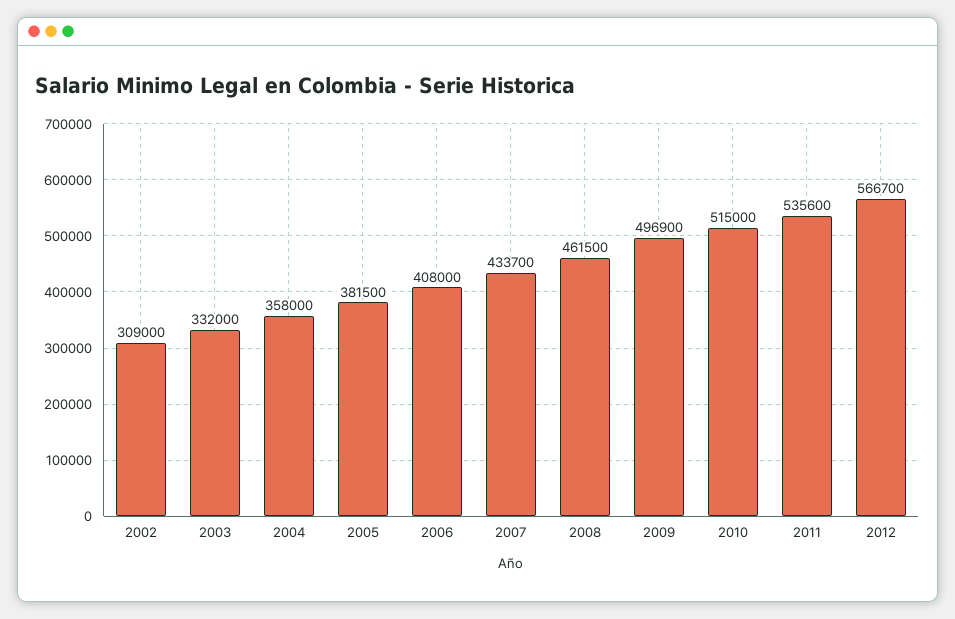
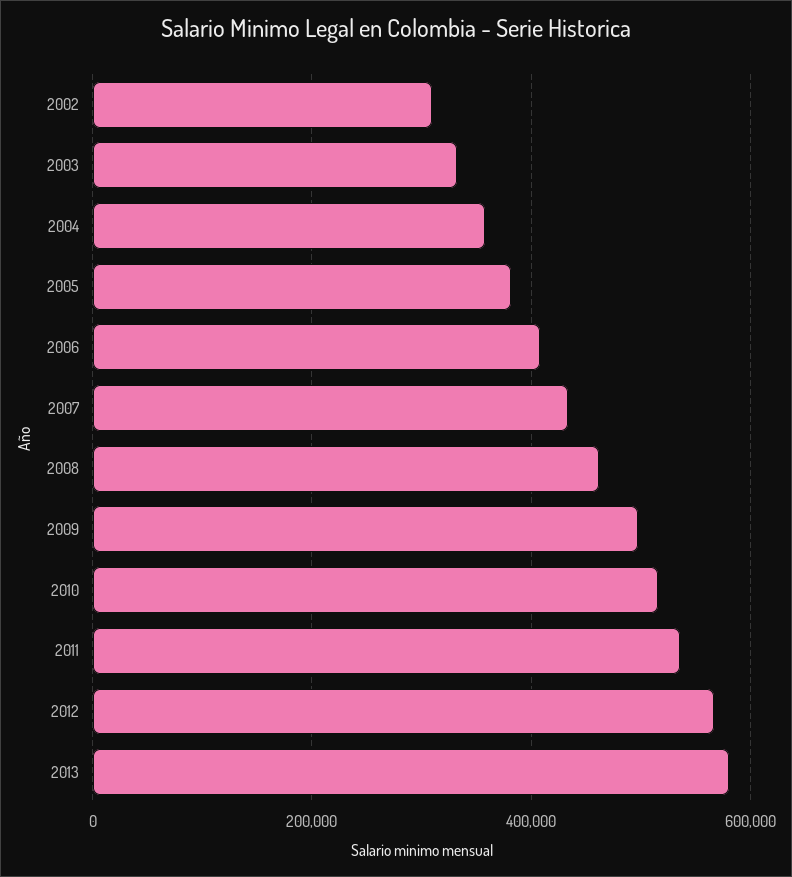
2013: none -> 580000

